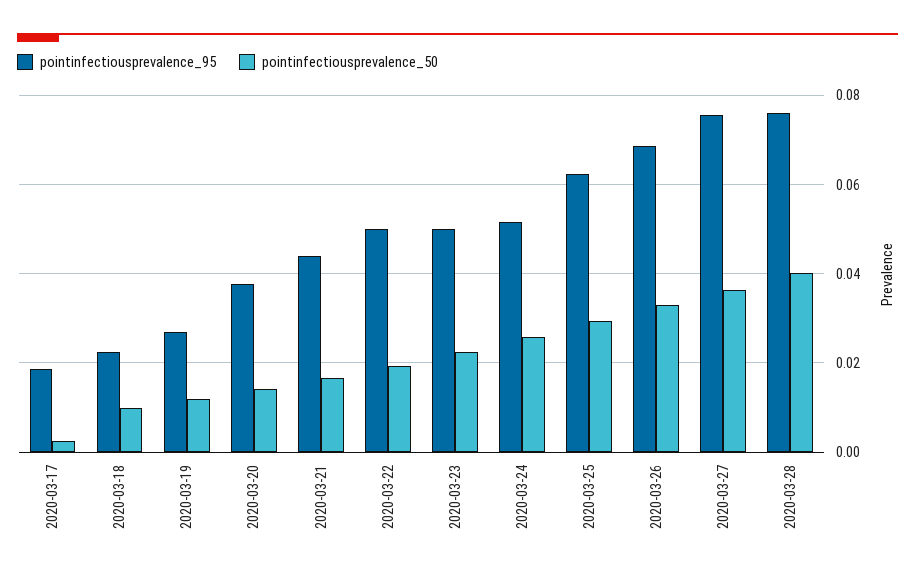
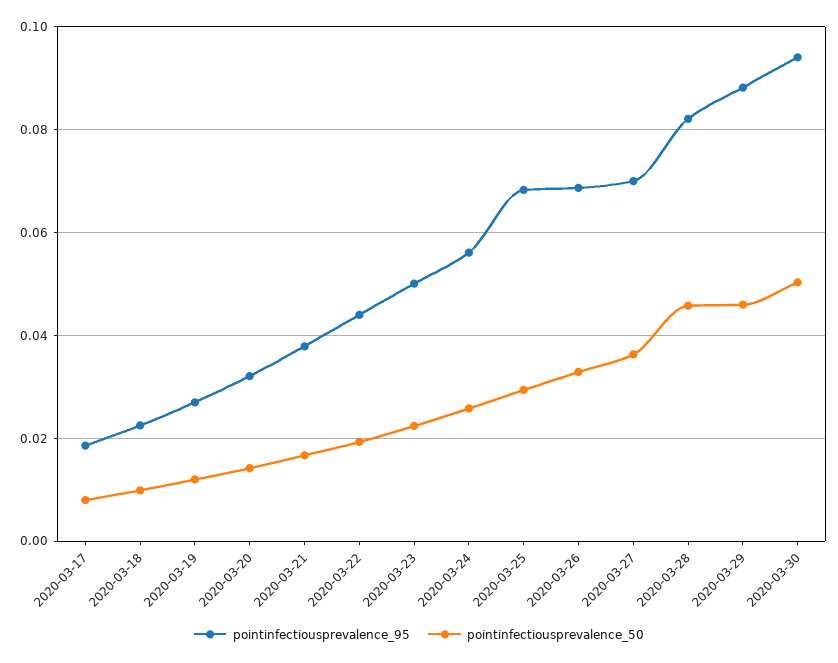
pointinfectiousprevalence_50, 2020-03-17: 0.002 -> 0.008
pointinfectiousprevalence_95, 2020-03-20: 0.038 -> 0.032
pointinfectiousprevalence_95, 2020-03-21: 0.044 -> 0.038
pointinfectiousprevalence_95, 2020-03-22: 0.05 -> 0.044
pointinfectiousprevalence_95, 2020-03-24: 0.052 -> 0.056
pointinfectiousprevalence_95, 2020-03-25: 0.062 -> 0.068
pointinfectiousprevalence_95, 2020-03-27: 0.076 -> 0.07
pointinfectiousprevalence_95, 2020-03-28: 0.076 -> 0.082
pointinfectiousprevalence_50, 2020-03-28: 0.04 -> 0.046
pointinfectiousprevalence_95, 2020-03-29: none -> 0.088
pointinfectiousprevalence_50, 2020-03-29: none -> 0.046
pointinfectiousprevalence_95, 2020-03-30: none -> 0.094
pointinfectiousprevalence_50, 2020-03-30: none -> 0.05

